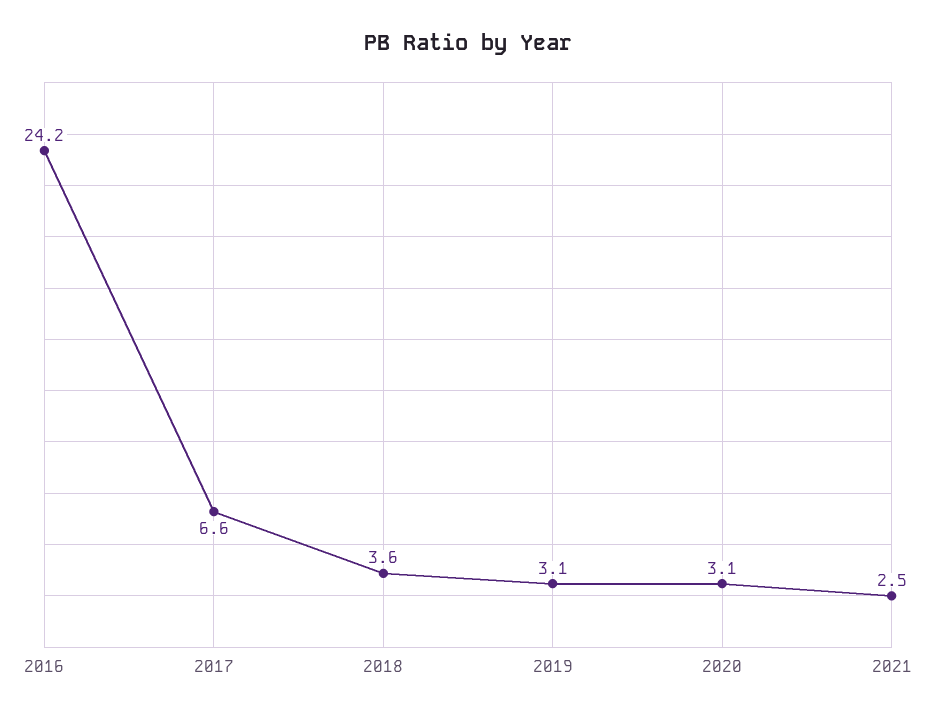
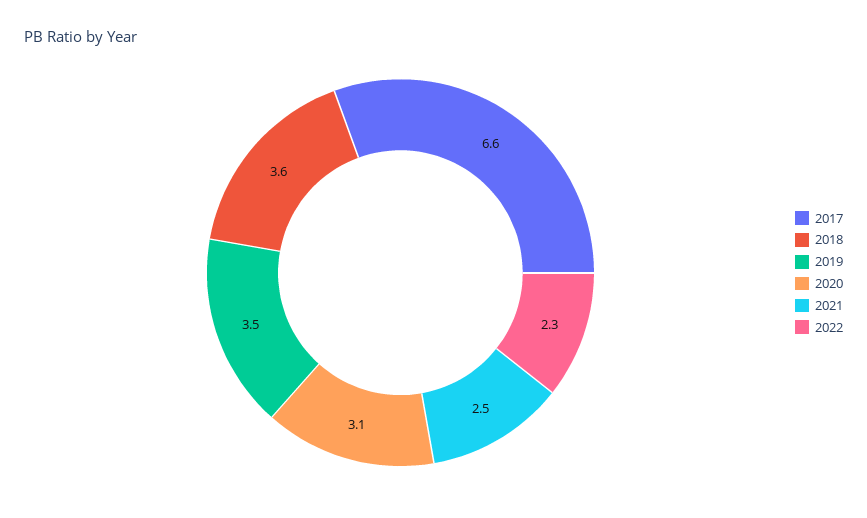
2016: 24.2 -> none
2019: 3.1 -> 3.5
2022: none -> 2.3

